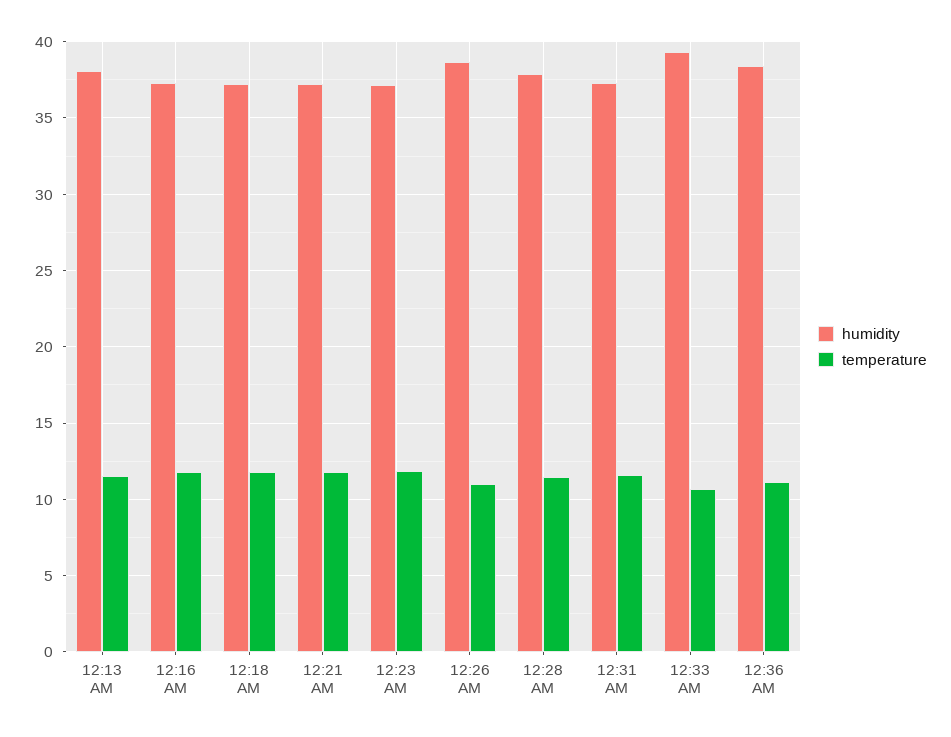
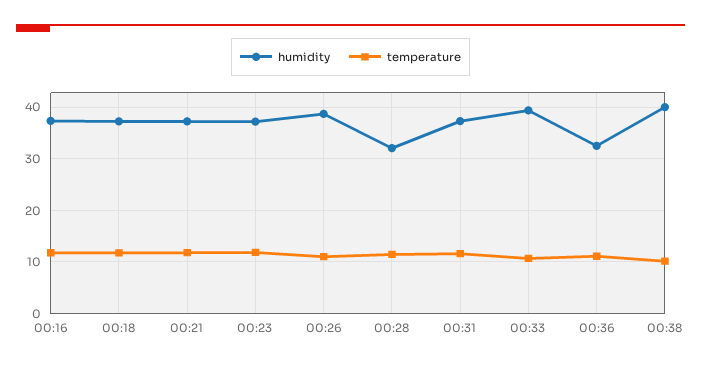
humidity, 12:13 AM: 38 -> none
temperature, 12:13 AM: 11.5 -> none
humidity, 12:28 AM: 38 -> 32
humidity, 12:36 AM: 38.5 -> 32
humidity, 00:38: none -> 40
temperature, 00:38: none -> 10

